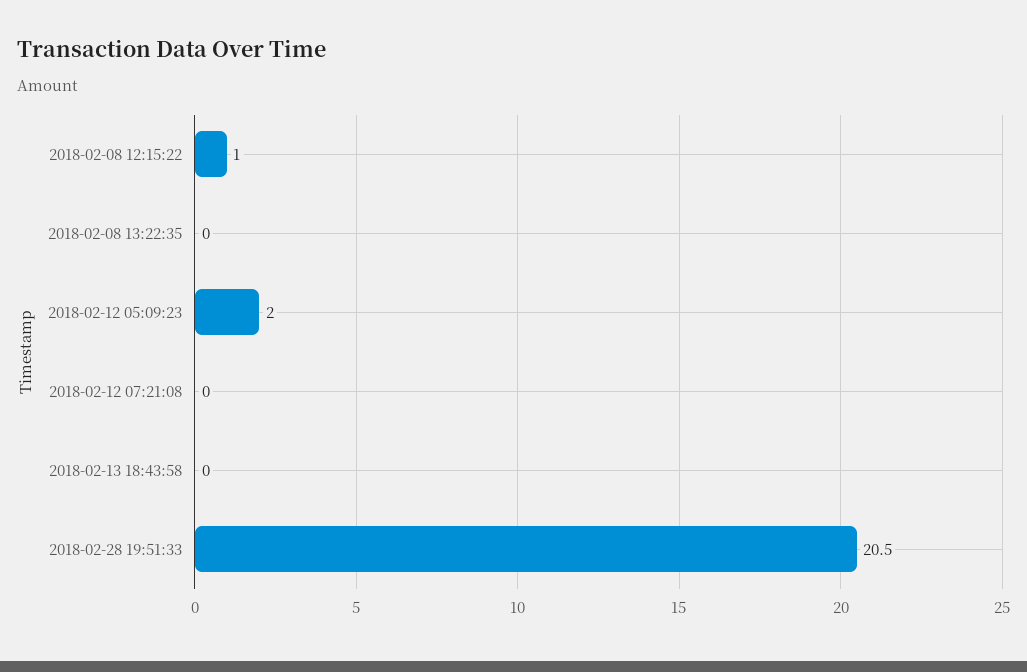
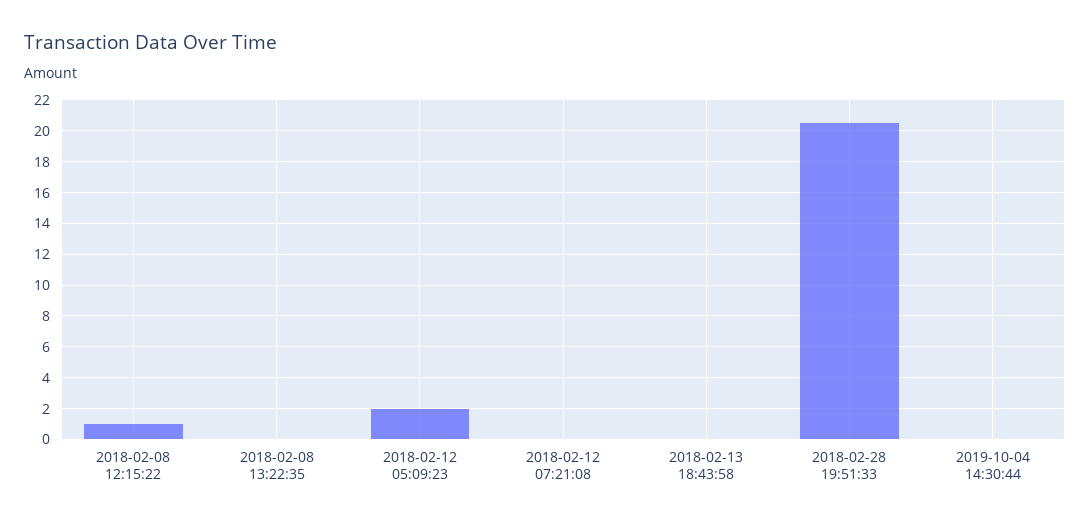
2019-10-04 14:30:44: none -> 0

